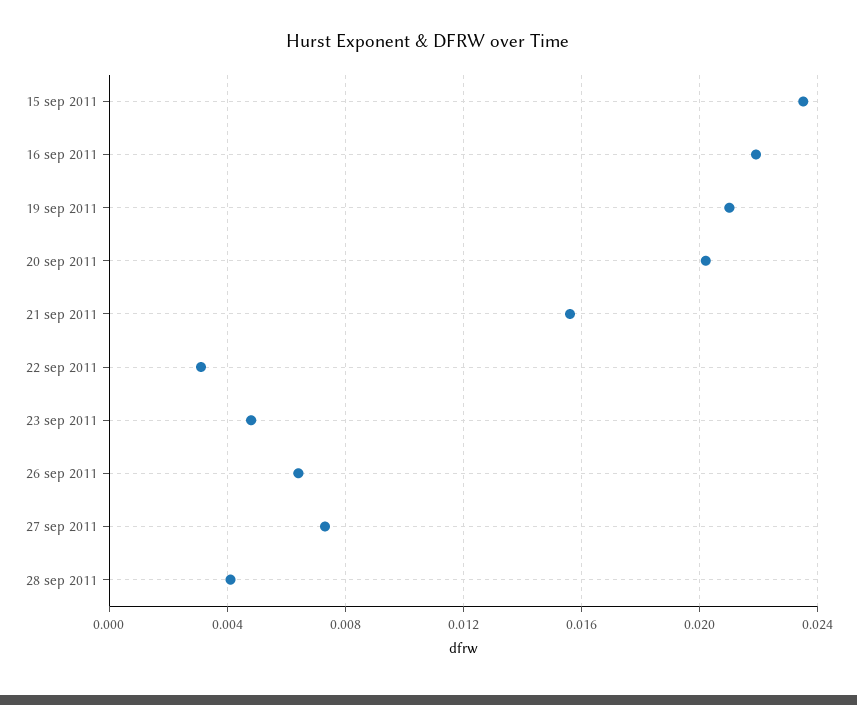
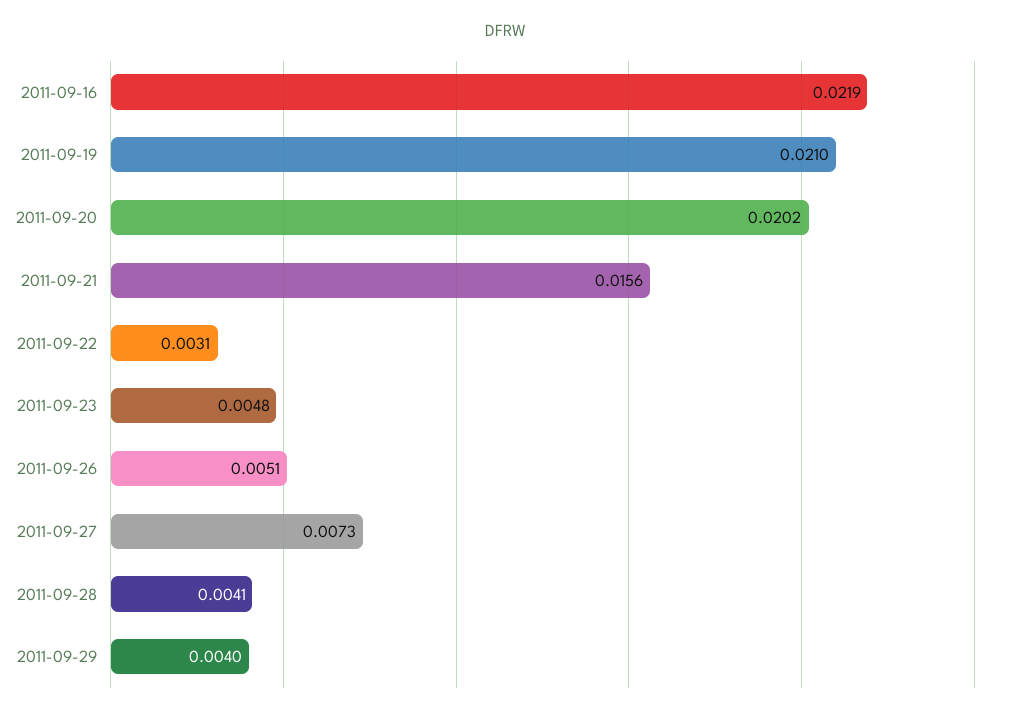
15 sep 2011: 0.0235 -> none
26 sep 2011: 0.0065 -> 0.0051
2011-09-29: none -> 0.004

